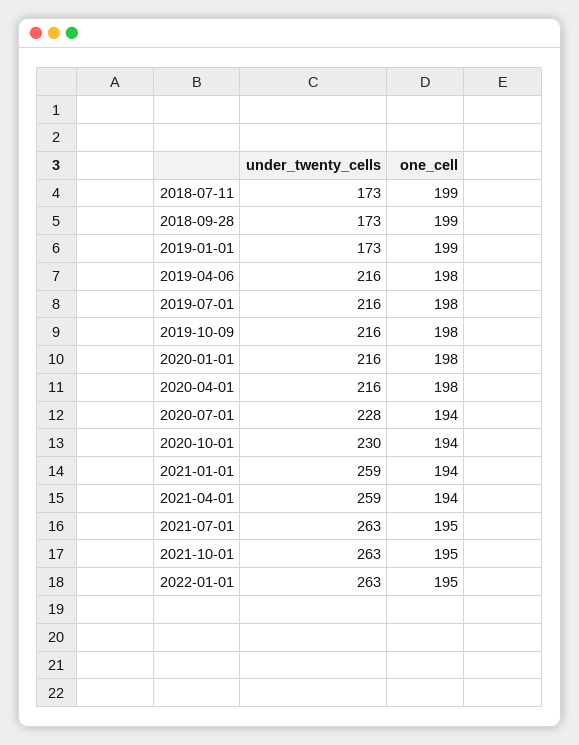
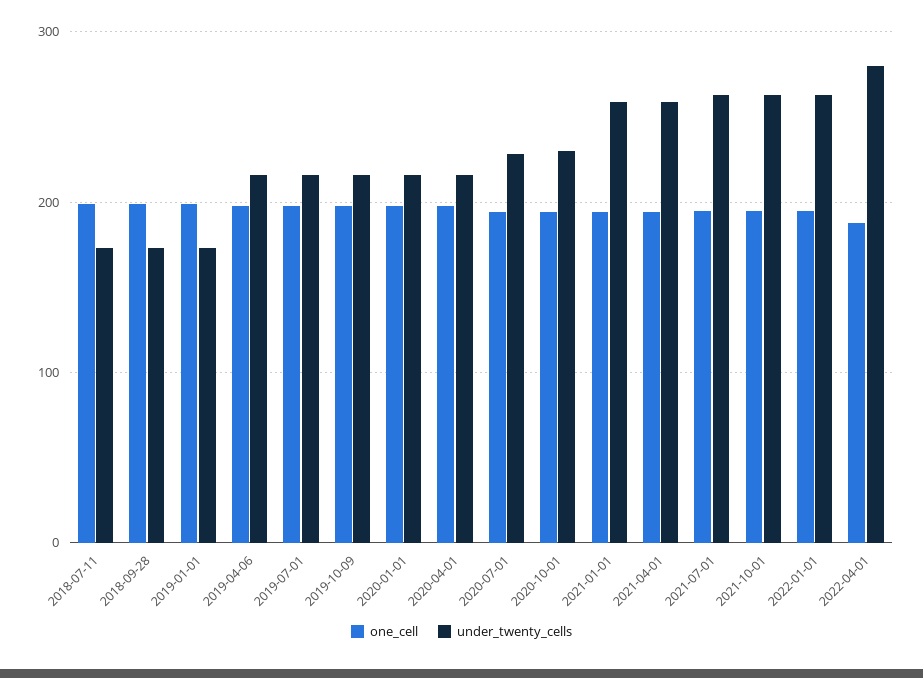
one_cell, 2022-04-01: none -> 190
under_twenty_cells, 2022-04-01: none -> 280

